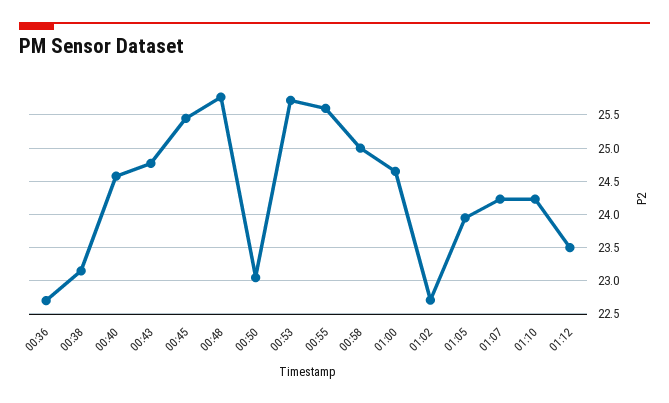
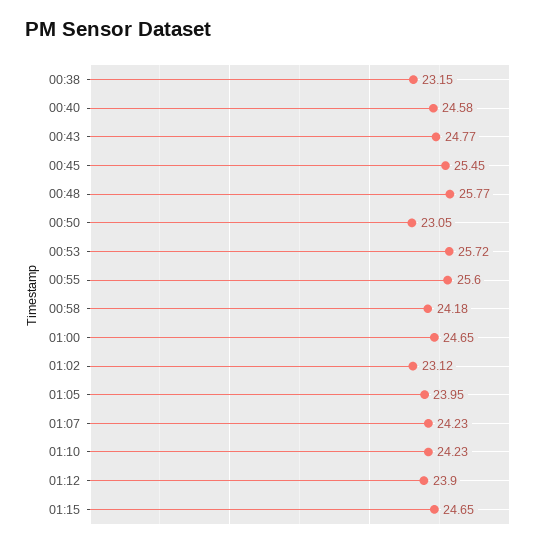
00:36: 22.7 -> none
00:58: 25 -> 24.18
01:02: 22.7 -> 23.12
01:12: 23.5 -> 23.9
01:15: none -> 24.65

